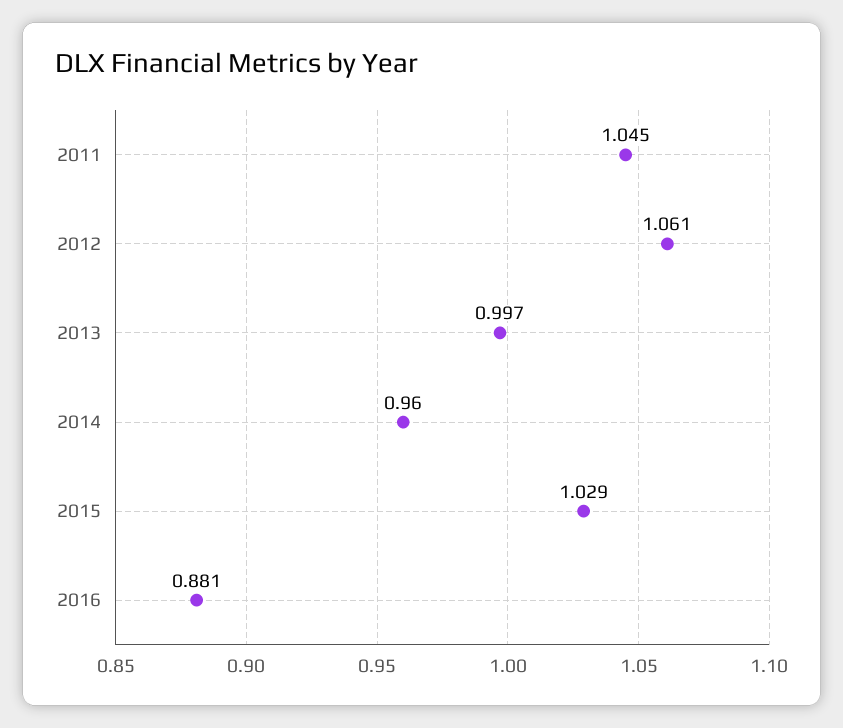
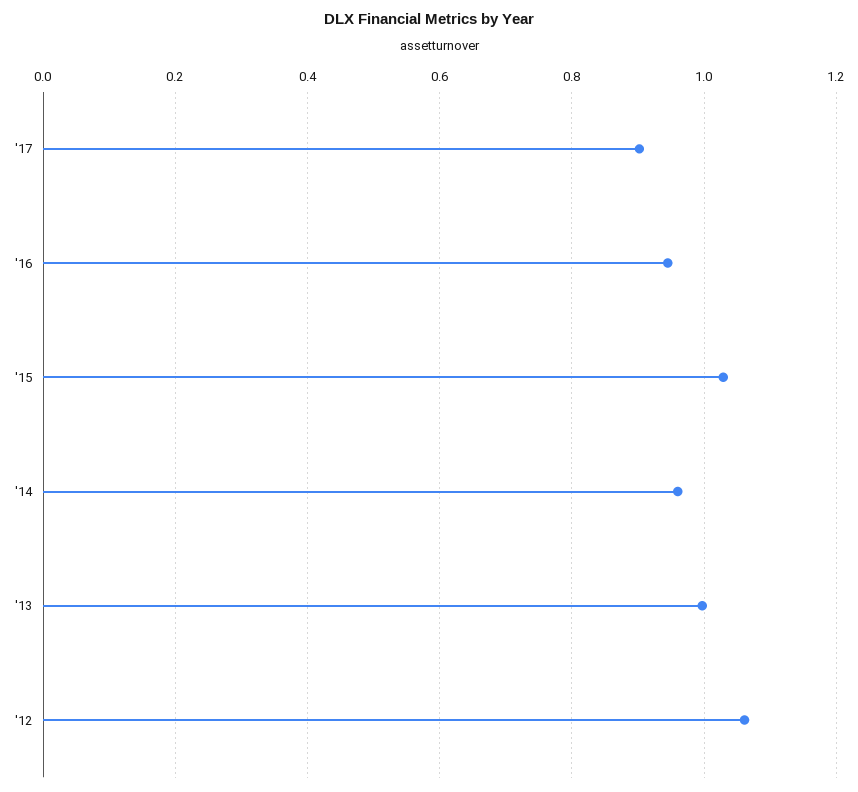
2011: 1.045 -> none
2016: 0.881 -> 0.94
'17: none -> 0.9

